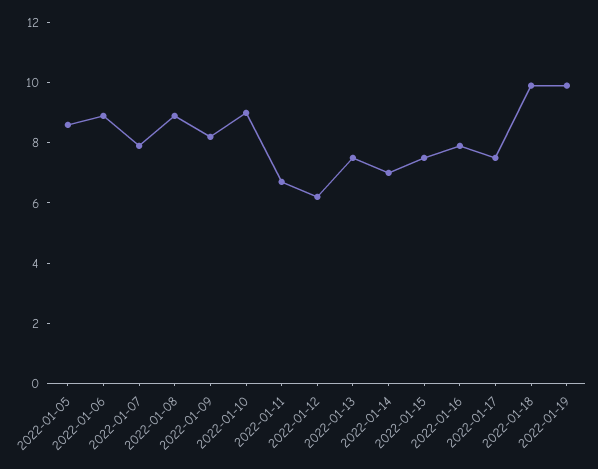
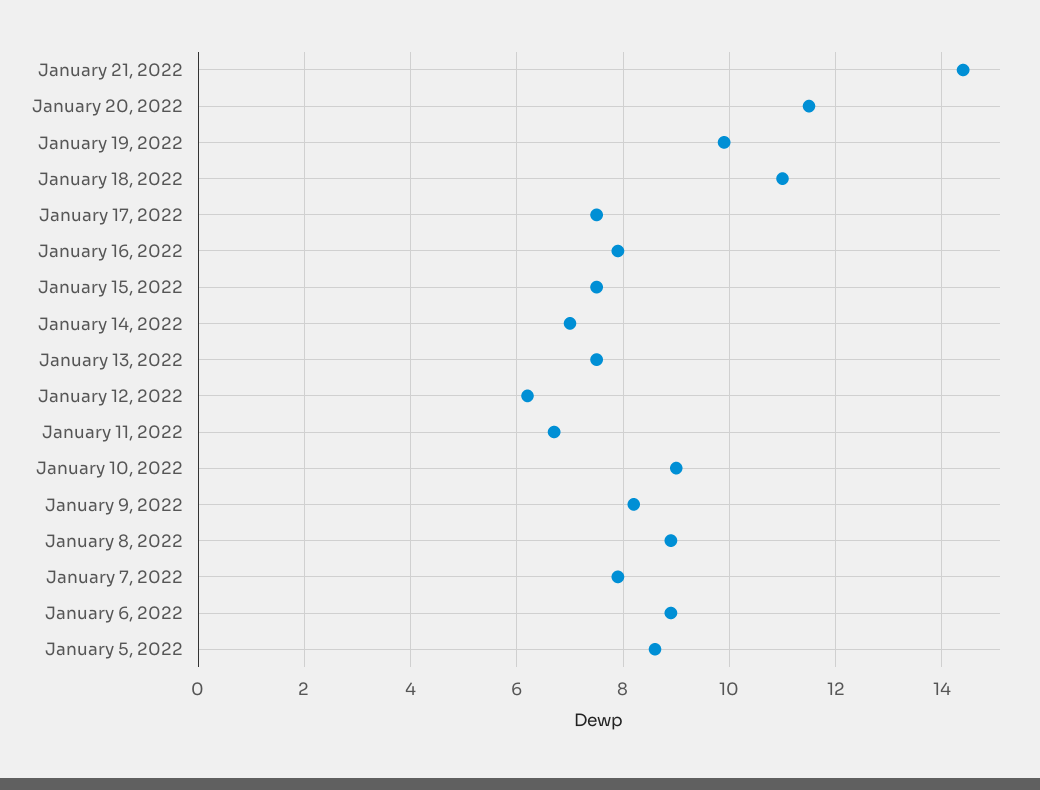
2022-01-18: 10 -> 11
January 21, 2022: none -> 14.5
January 20, 2022: none -> 11.5

